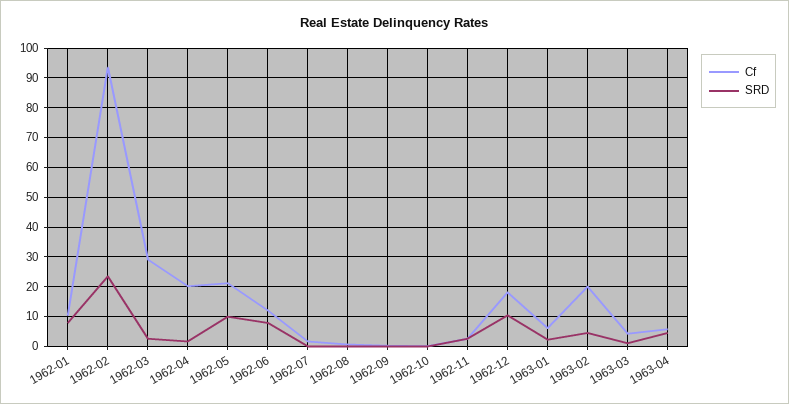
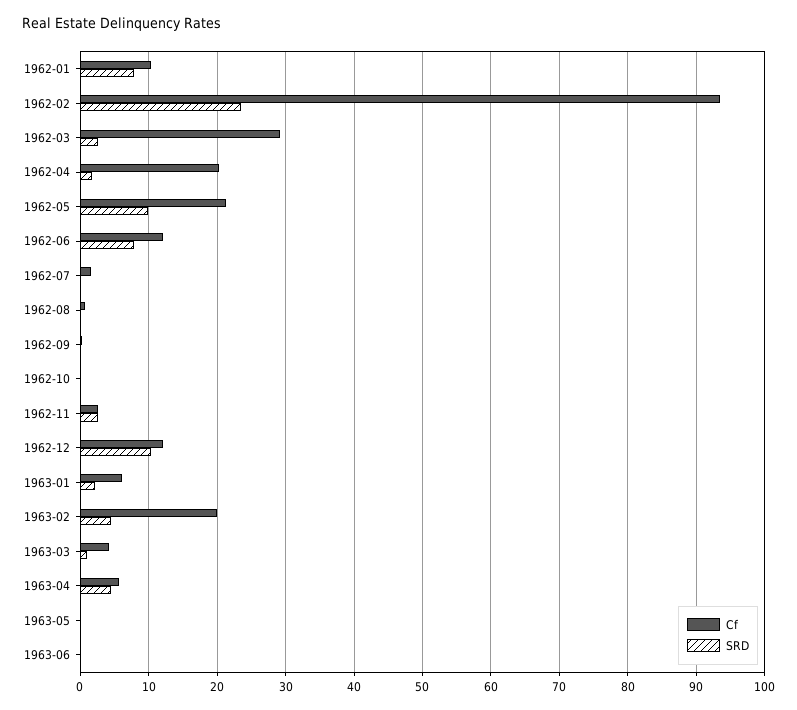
Cf, 1962-12: 17.5 -> 12
Cf, 1963-05: none -> 0
SRD, 1963-05: none -> 0
Cf, 1963-06: none -> 0
SRD, 1963-06: none -> 0

